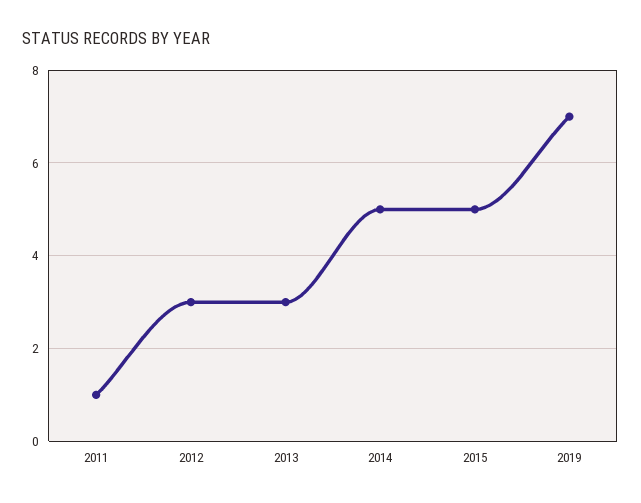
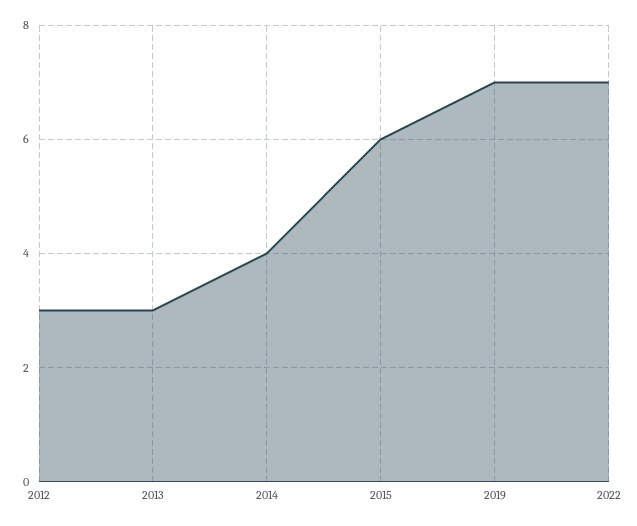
2011: 1 -> none
2014: 5 -> 4
2015: 5 -> 6
2022: none -> 7

